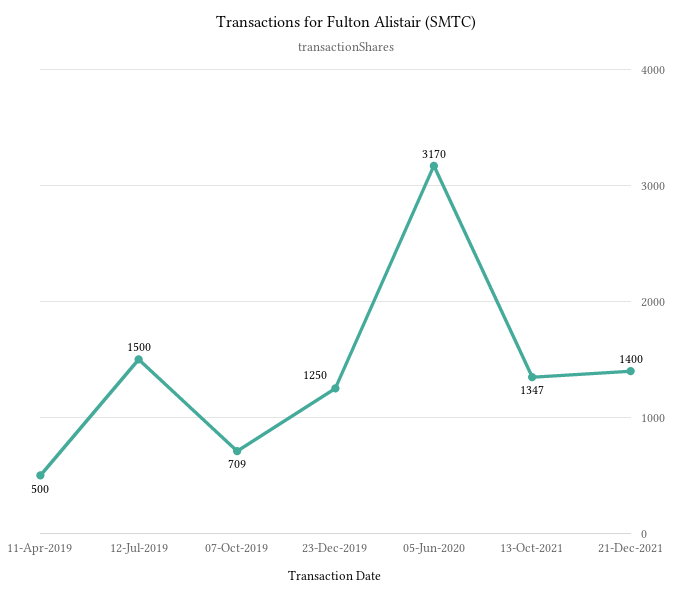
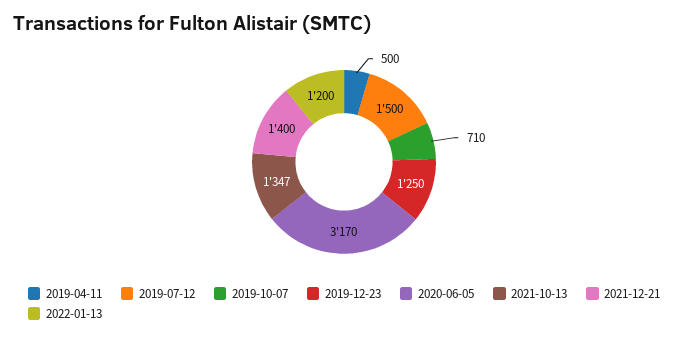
07-Oct-2019: 709 -> 710
2022-01-13: none -> 1200

